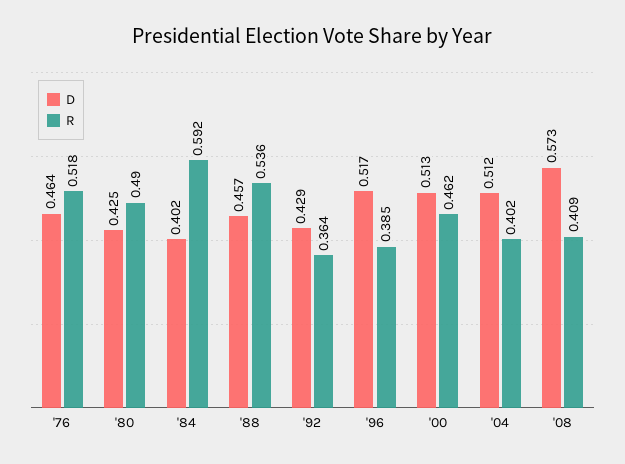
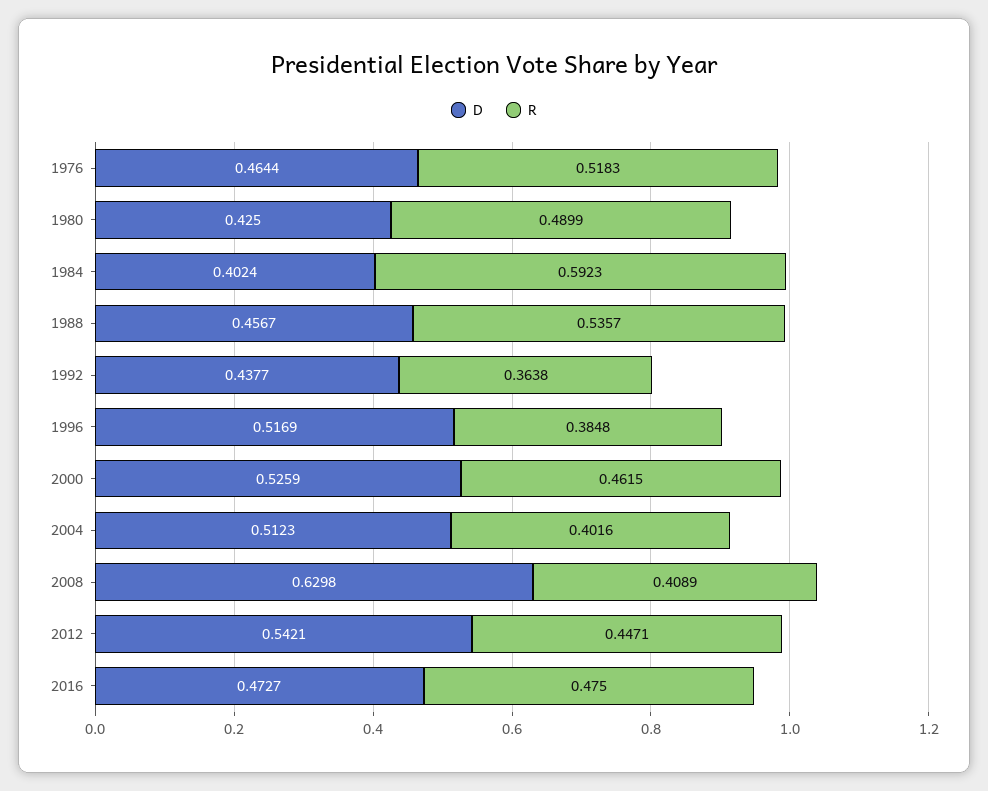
D, '92: 0.429 -> 0.4377
D, '00: 0.513 -> 0.5259
D, '08: 0.573 -> 0.6298
D, 2012: none -> 0.5421
R, 2012: none -> 0.4471
D, 2016: none -> 0.4727
R, 2016: none -> 0.475

